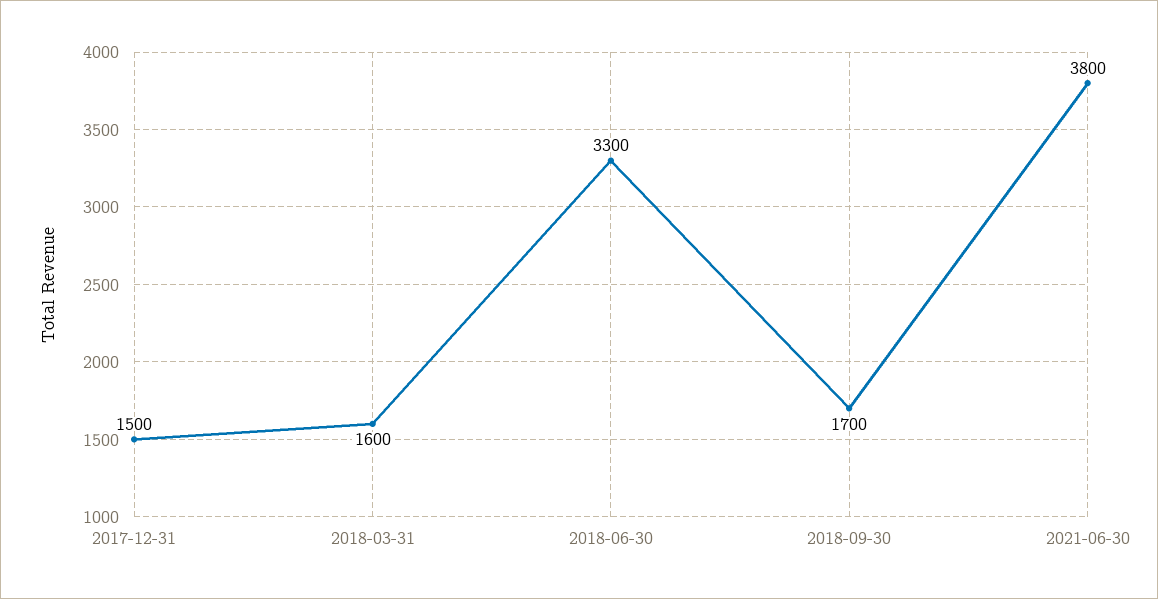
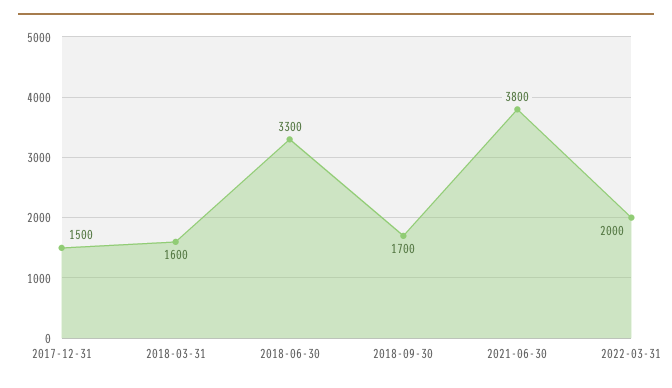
2022-03-31: none -> 2000

